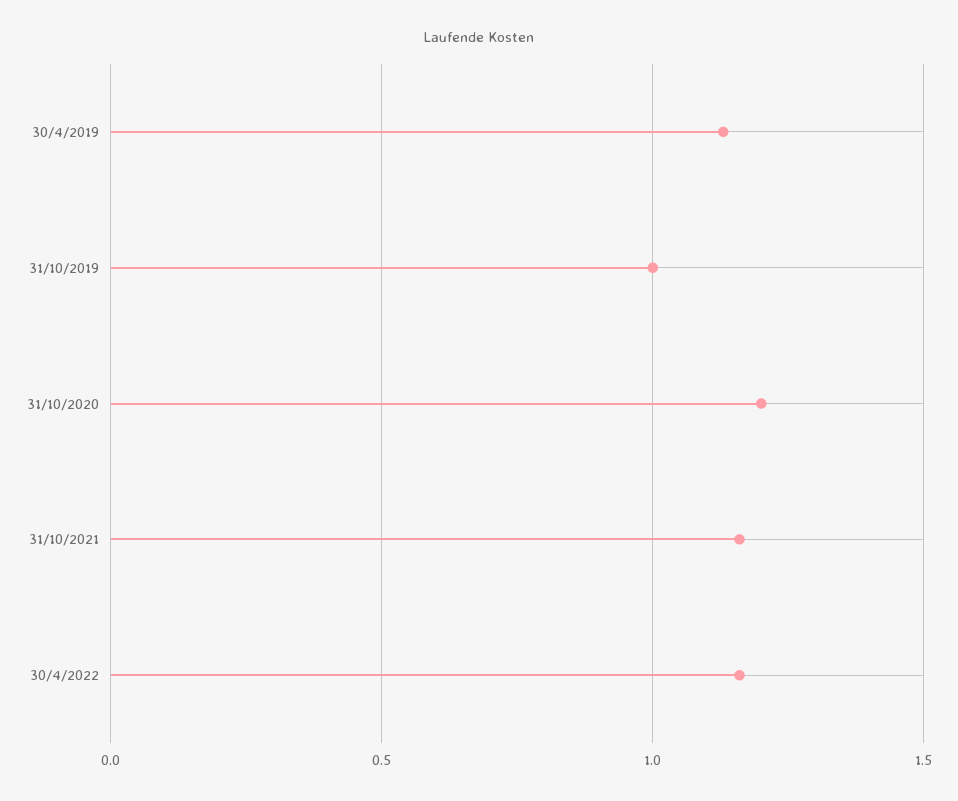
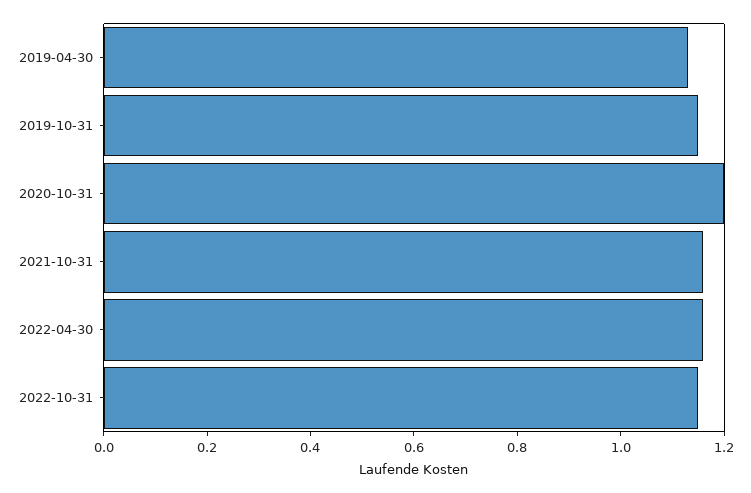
31/10/2019: 1 -> 1.15
2022-10-31: none -> 1.15

